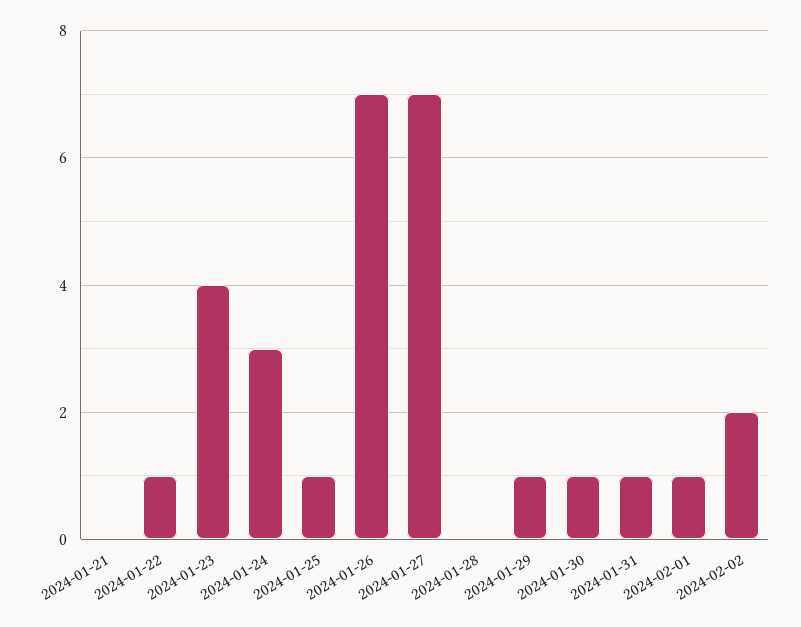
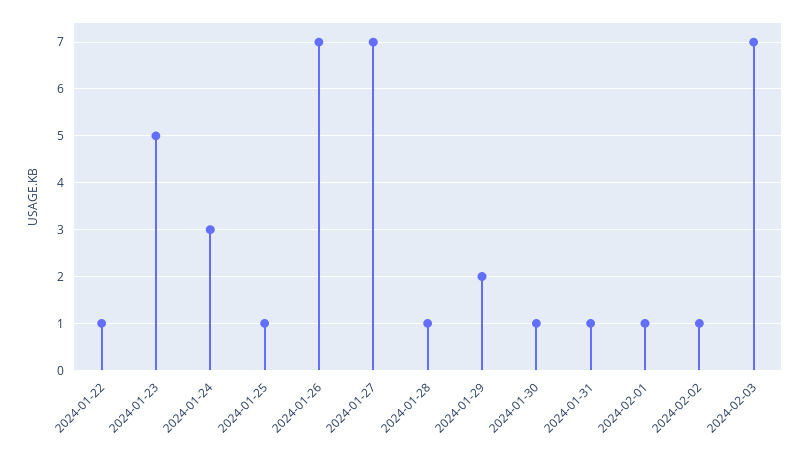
2024-01-21: 0 -> none
2024-01-23: 4 -> 5
2024-01-28: 0 -> 1
2024-01-29: 1 -> 2
2024-02-02: 2 -> 1
2024-02-03: none -> 7

